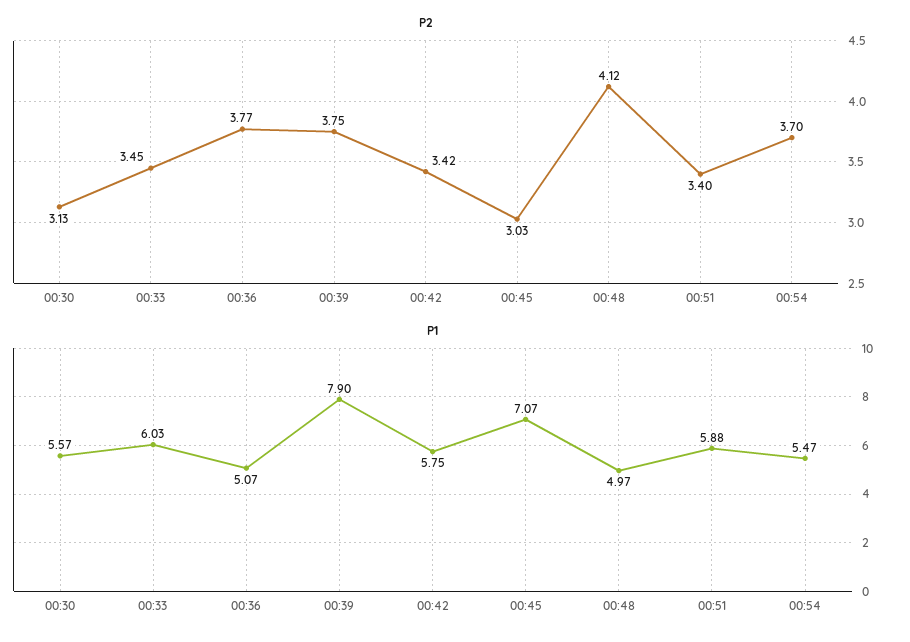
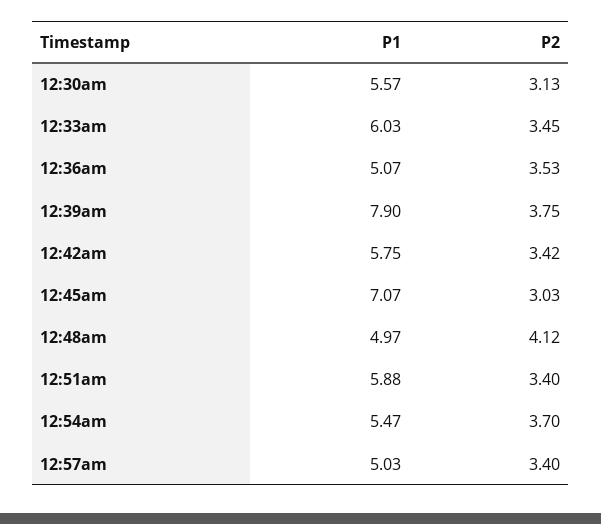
P2, 00:36: 3.77 -> 3.53
P1, 12:57am: none -> 5.03
P2, 12:57am: none -> 3.4

